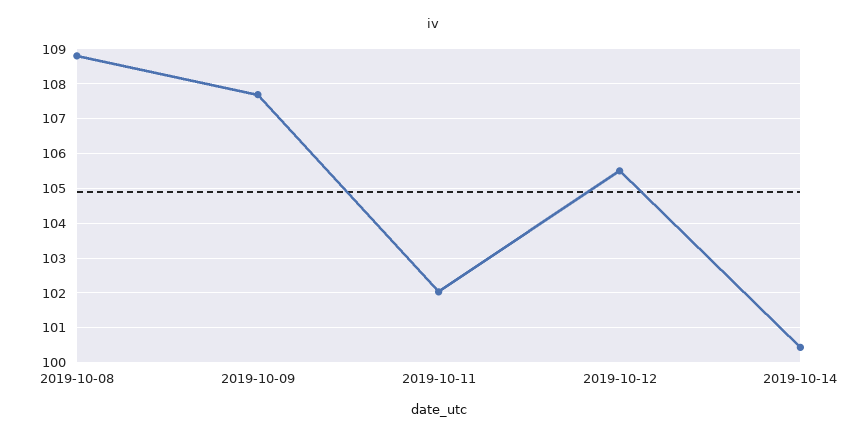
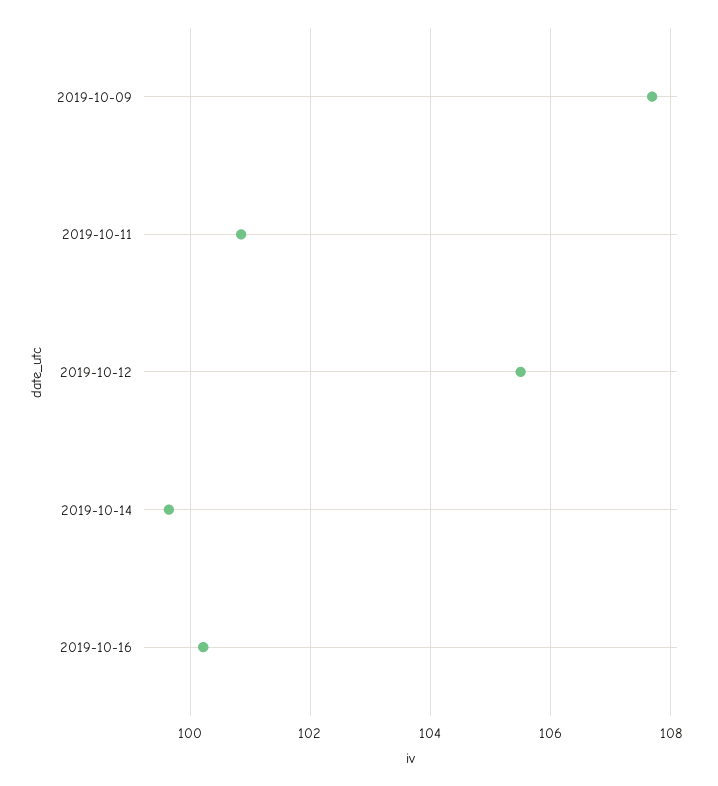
2019-10-08: 108.8 -> none
2019-10-11: 102 -> 100.8
2019-10-14: 100.4 -> 99.6
2019-10-16: none -> 100.2

